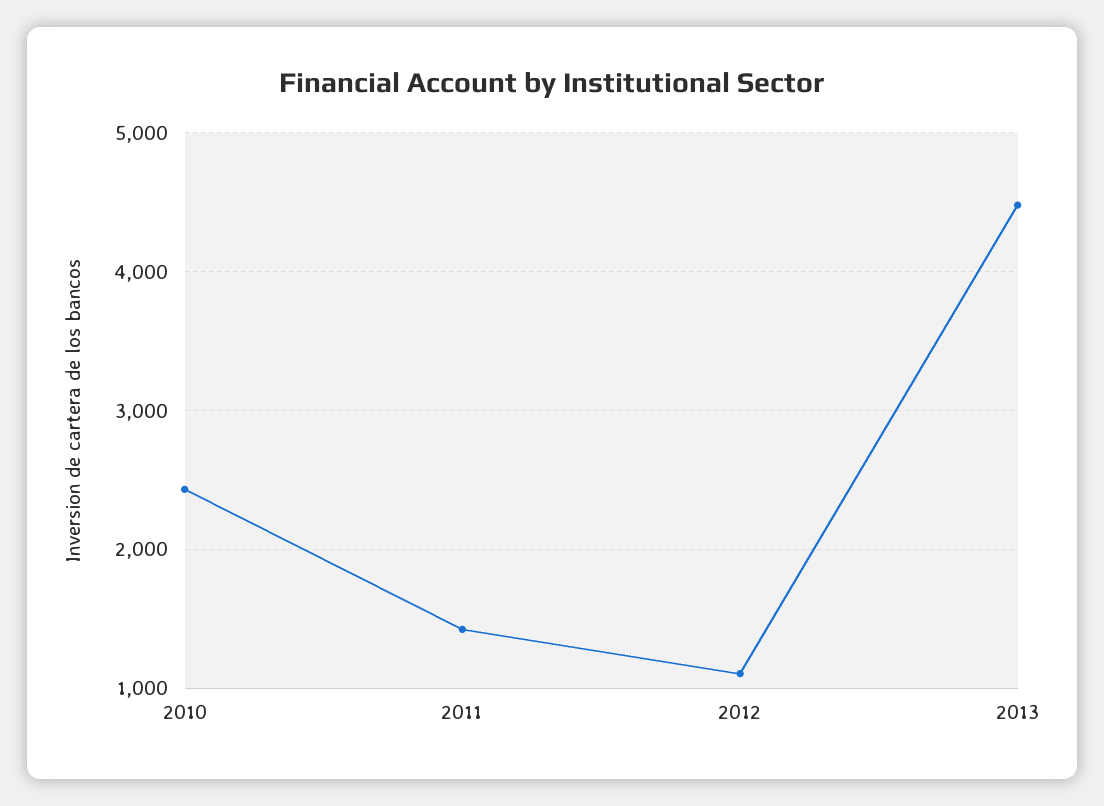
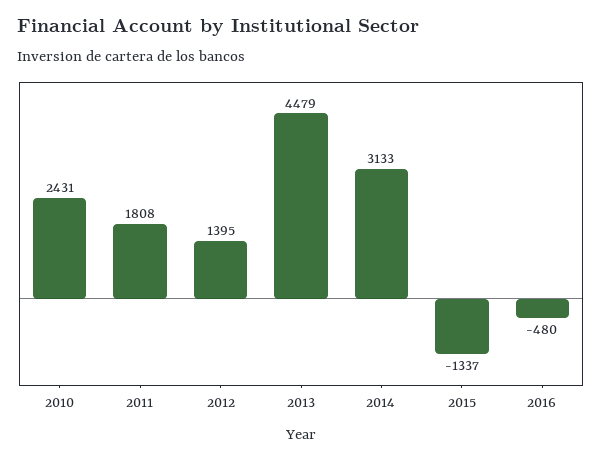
2011: 1400 -> 1808
2012: 1100 -> 1395
2014: none -> 3133
2015: none -> -1337
2016: none -> -480

